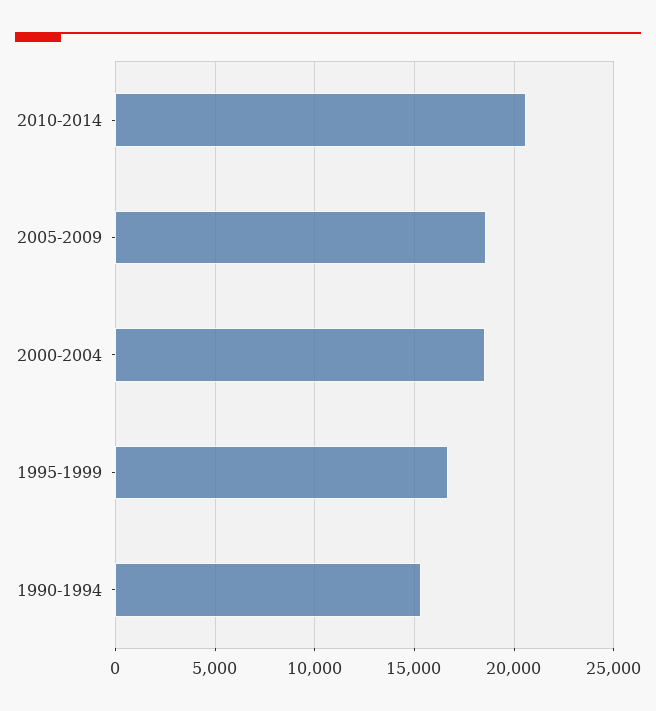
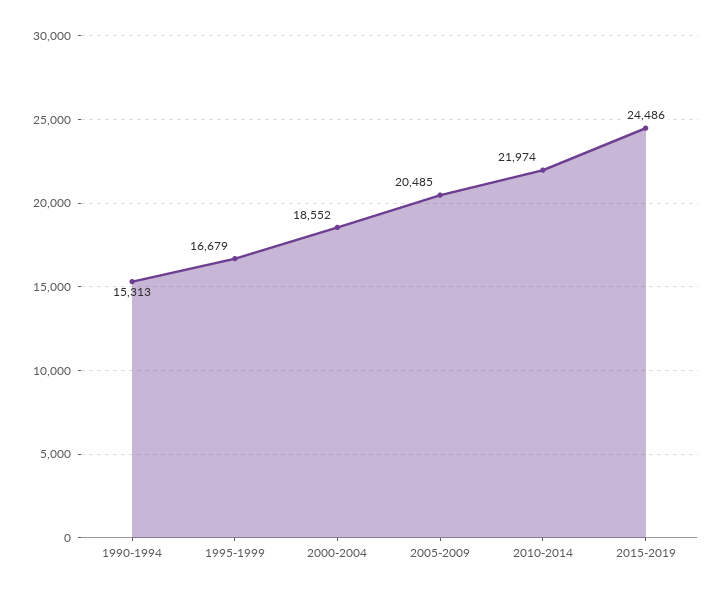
2010-2014: 20500 -> 21974
2005-2009: 18500 -> 20485
2015-2019: none -> 24486

